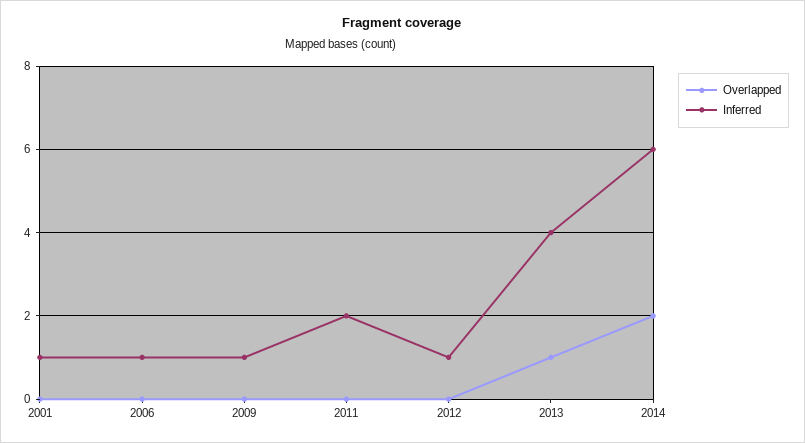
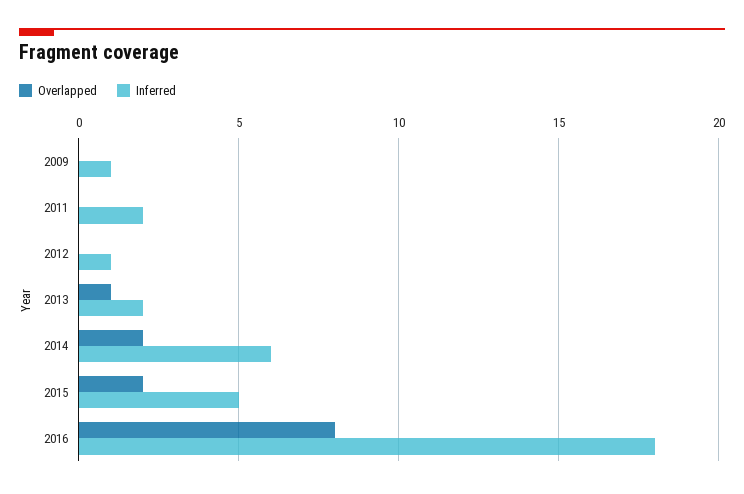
Overlapped, 2001: 0 -> none
Inferred, 2001: 1 -> none
Overlapped, 2006: 0 -> none
Inferred, 2006: 1 -> none
Inferred, 2013: 4 -> 2
Overlapped, 2015: none -> 2
Inferred, 2015: none -> 5
Overlapped, 2016: none -> 8
Inferred, 2016: none -> 18

